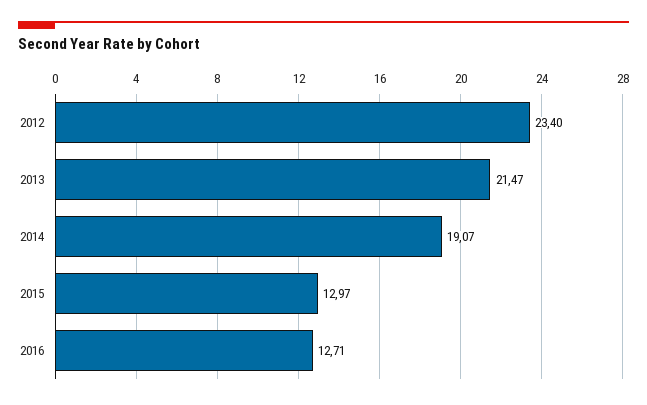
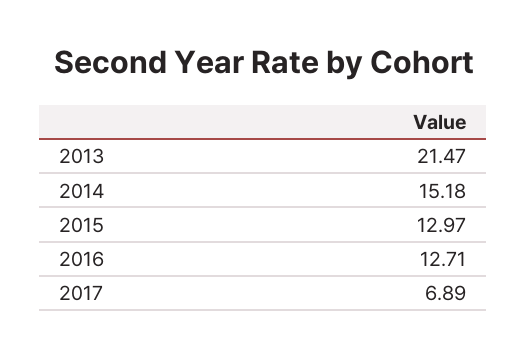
2012: 23.4 -> none
2014: 19.07 -> 15.18
2017: none -> 6.89

